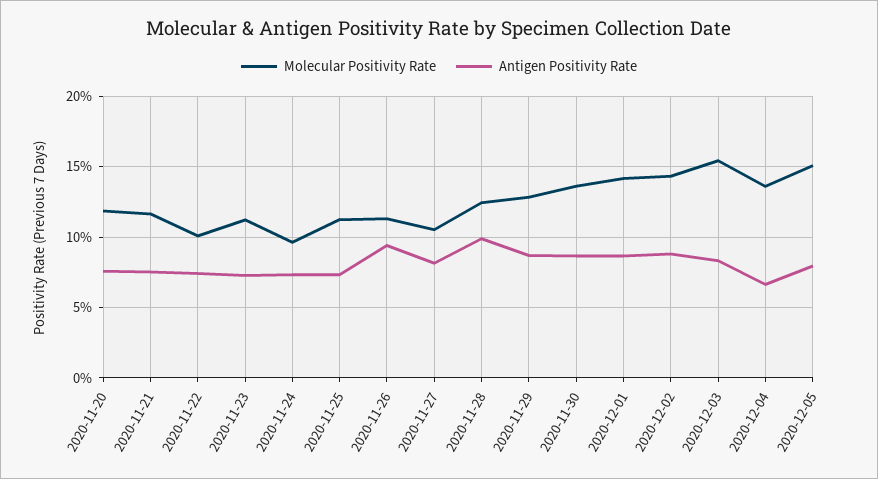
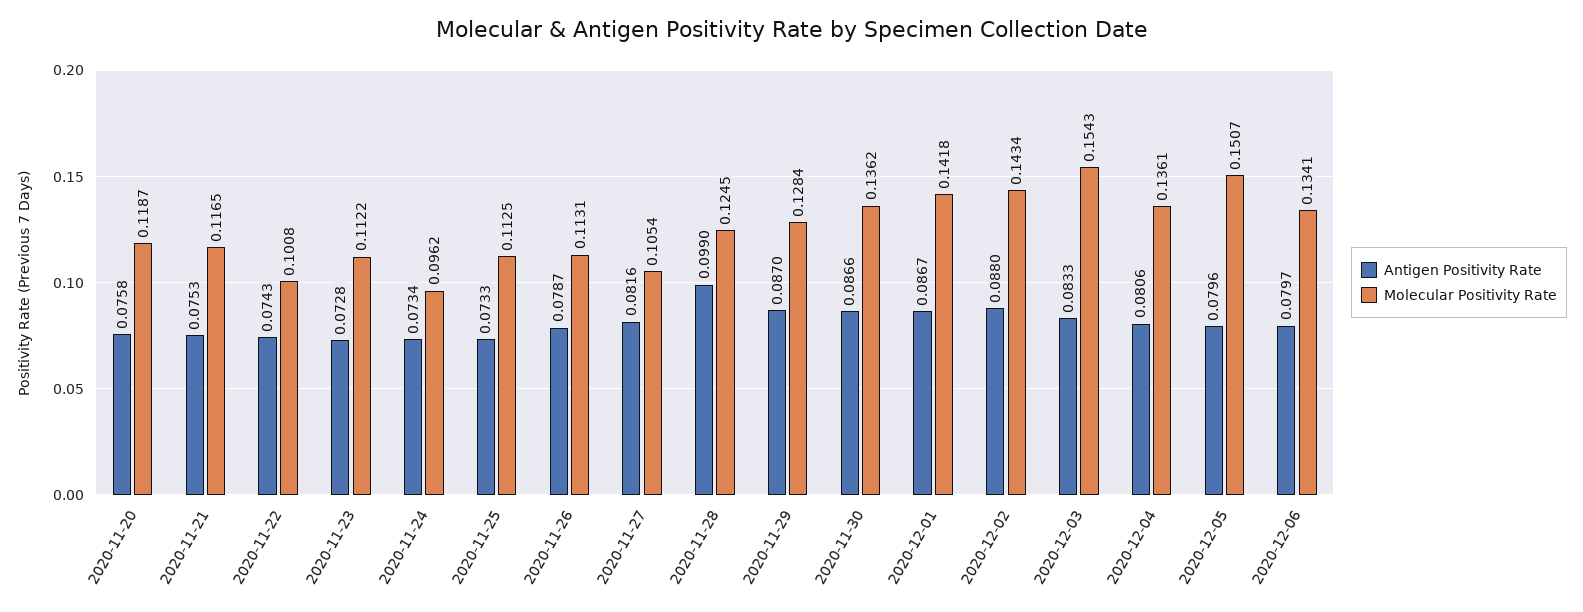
Antigen Positivity Rate, 2020-11-26: 0.095 -> 0.0787
Antigen Positivity Rate, 2020-12-04: 0.065 -> 0.0806
Antigen Positivity Rate, 2020-12-06: none -> 0.0797
Molecular Positivity Rate, 2020-12-06: none -> 0.1341

